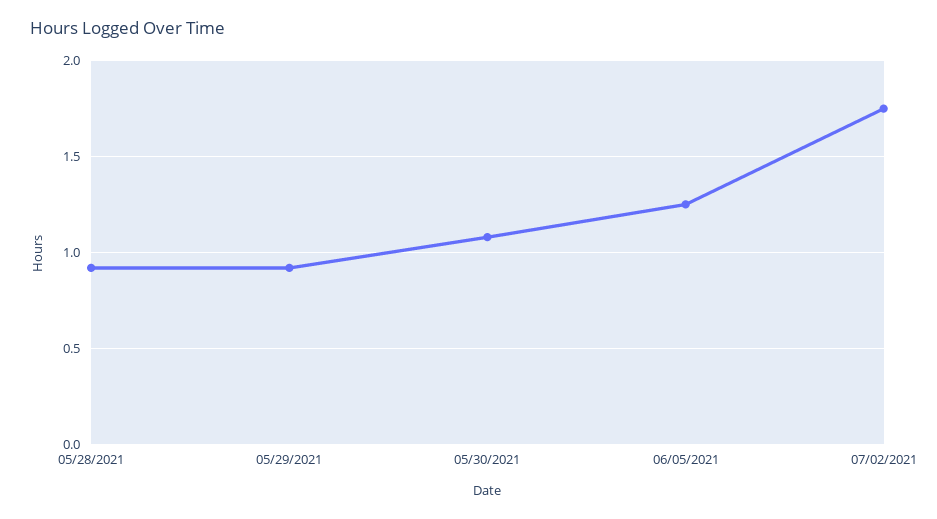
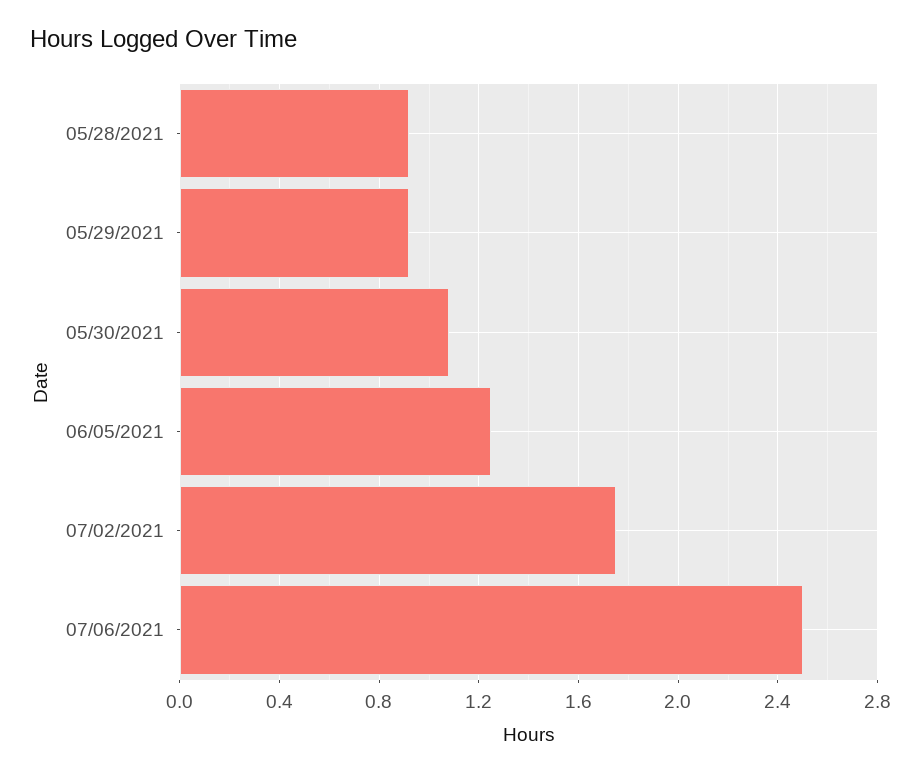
07/06/2021: none -> 2.5

